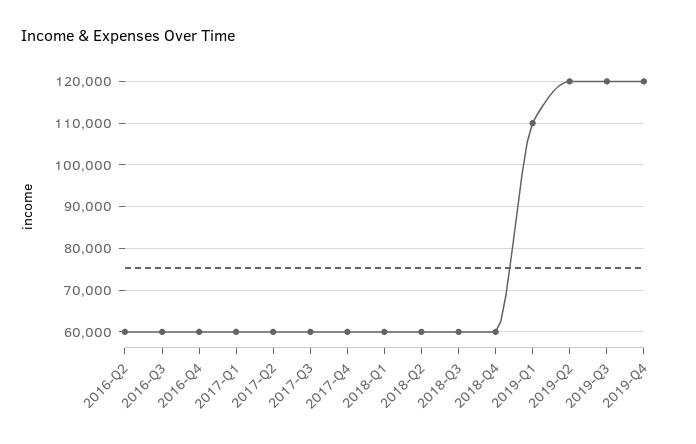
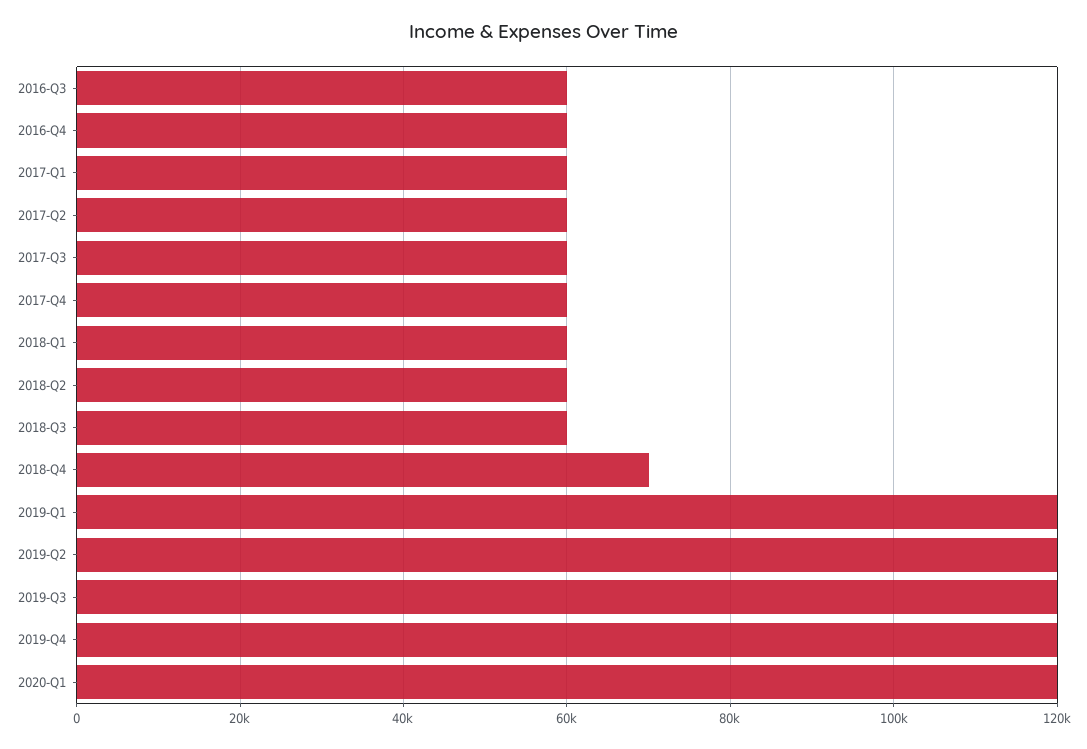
2016-Q2: 60000 -> none
2018-Q4: 60000 -> 70000
2019-Q1: 110000 -> 120000
2020-Q1: none -> 120000

